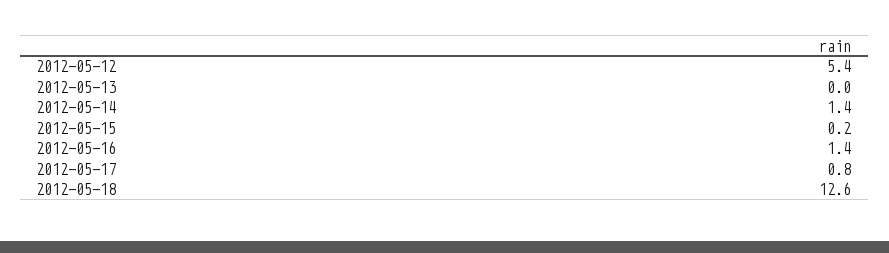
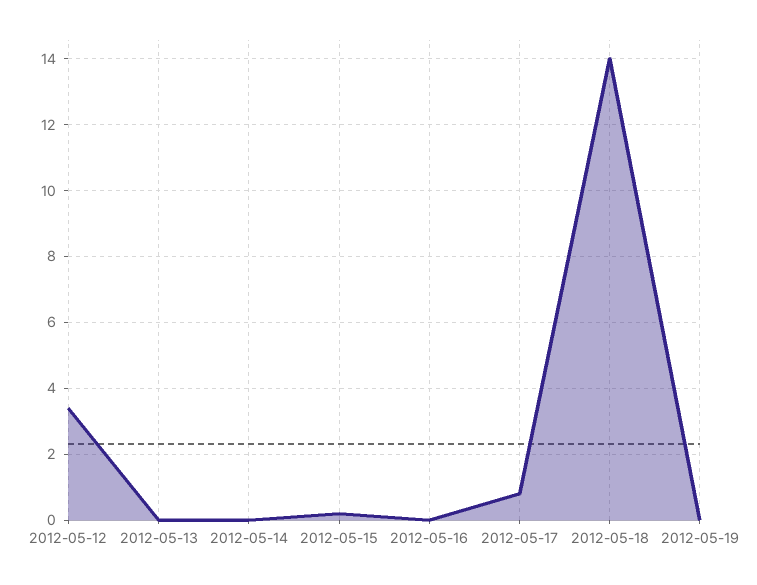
2012-05-12: 5.4 -> 3.5
2012-05-14: 1.4 -> 0
2012-05-16: 1.4 -> 0
2012-05-18: 12.6 -> 14
2012-05-19: none -> 0

